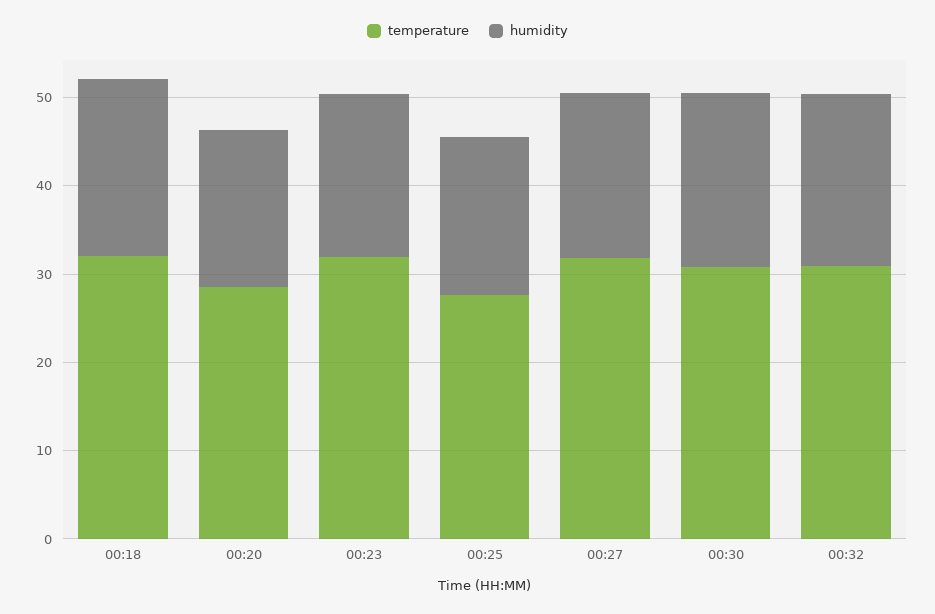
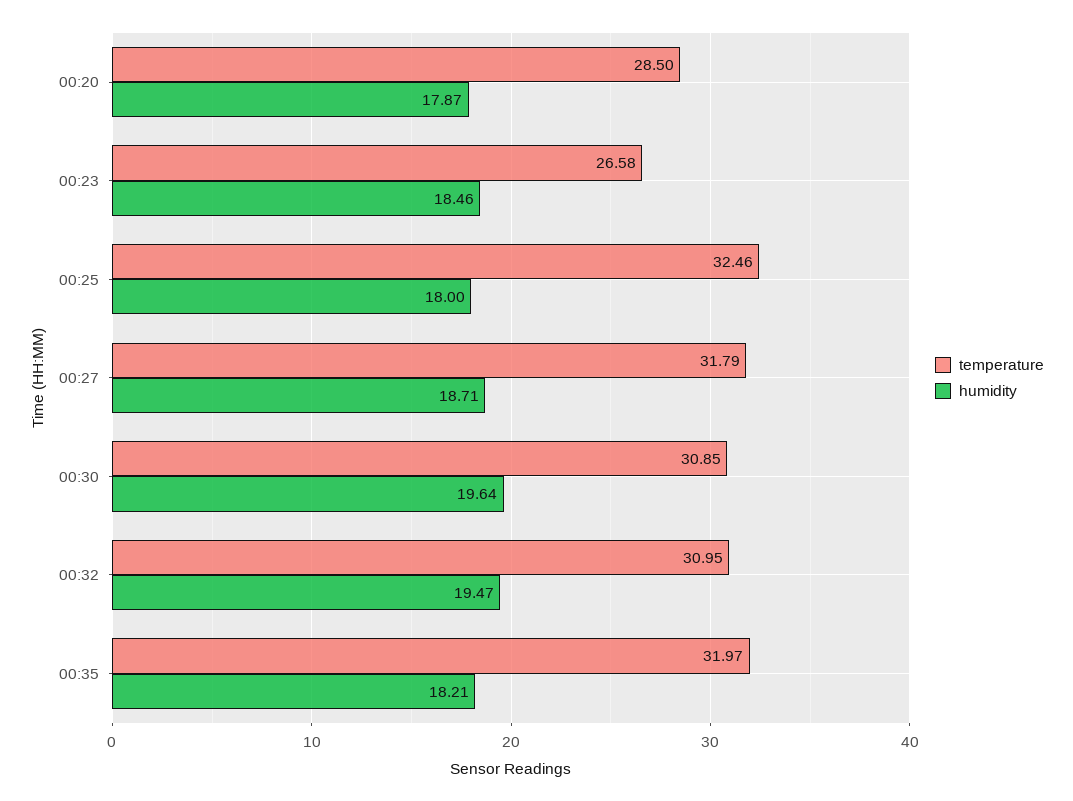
temperature, 00:18: 32 -> none
humidity, 00:18: 20 -> none
temperature, 00:23: 32 -> 26.58
temperature, 00:25: 28 -> 32.46
temperature, 00:35: none -> 31.97
humidity, 00:35: none -> 18.21

